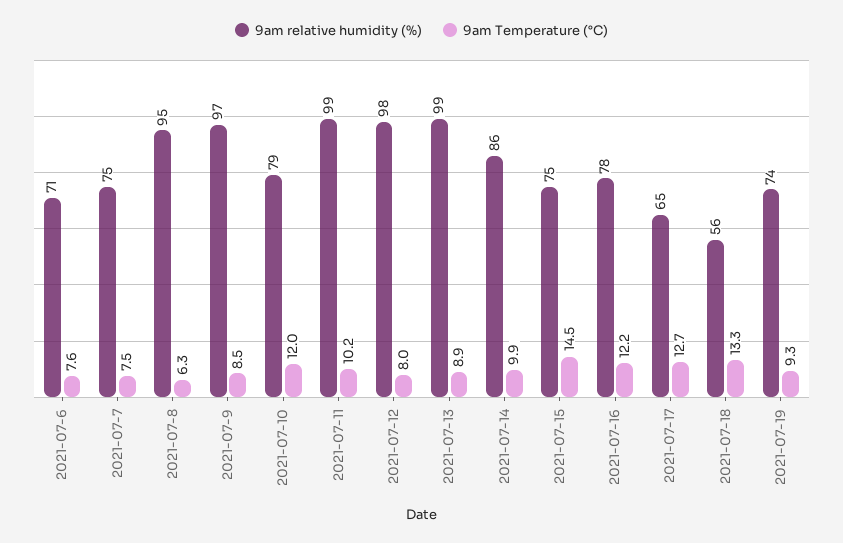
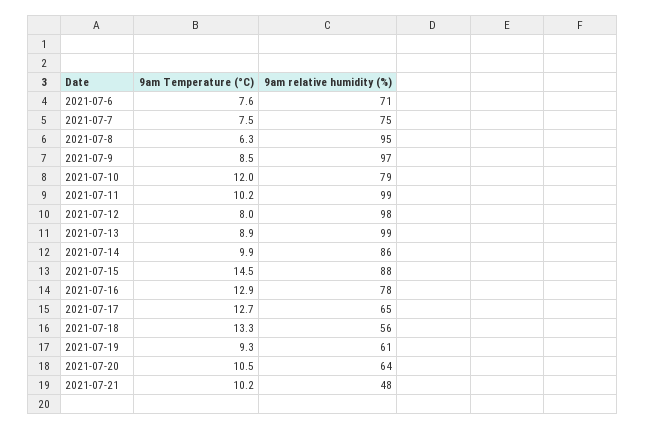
9am relative humidity (%), 2021-07-15: 75 -> 88
9am Temperature (°C), 2021-07-16: 12.2 -> 12.9
9am relative humidity (%), 2021-07-19: 74 -> 61
9am Temperature (°C), 2021-07-20: none -> 10.5
9am relative humidity (%), 2021-07-20: none -> 64
9am Temperature (°C), 2021-07-21: none -> 10.2
9am relative humidity (%), 2021-07-21: none -> 48

